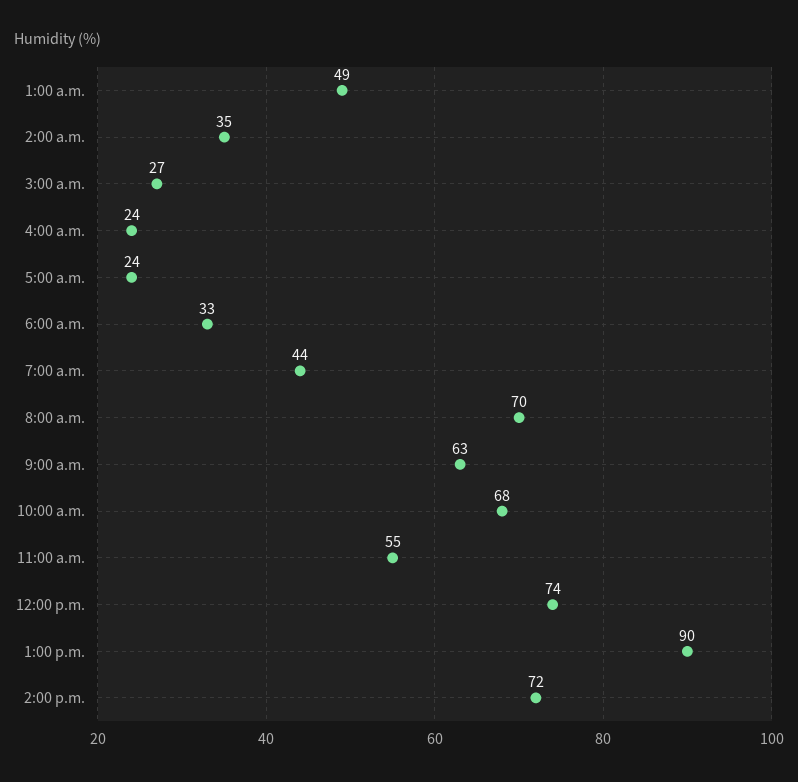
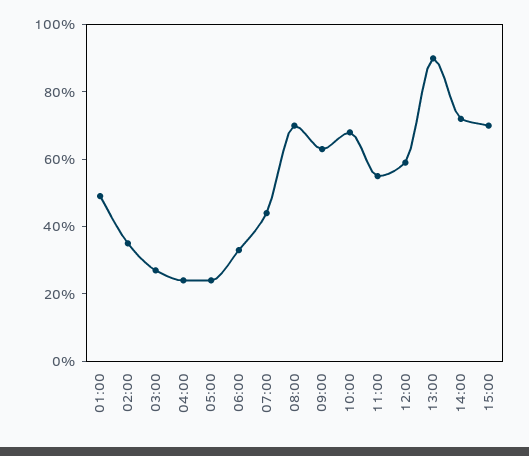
12:00 p.m.: 74 -> 60
15:00: none -> 70

